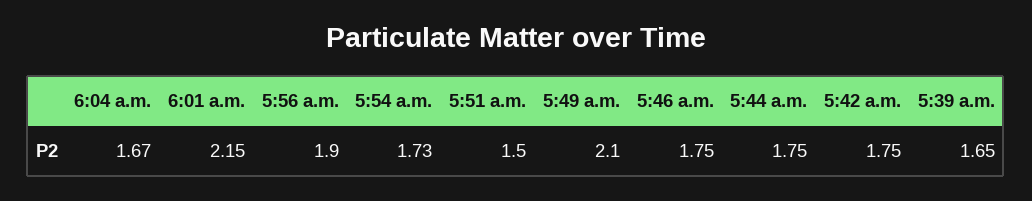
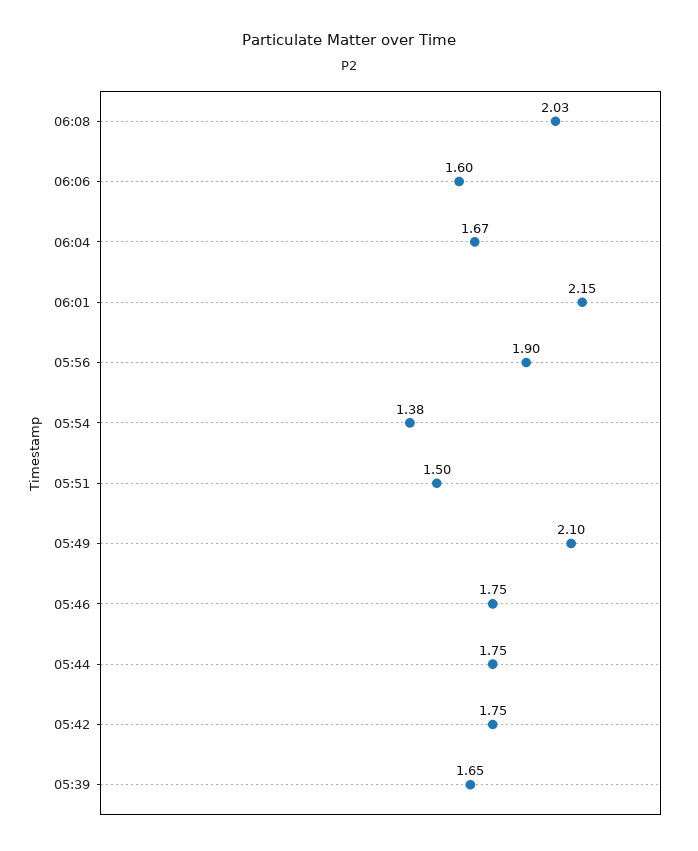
5:54 a.m.: 1.73 -> 1.38
06:08: none -> 2.03
06:06: none -> 1.6

